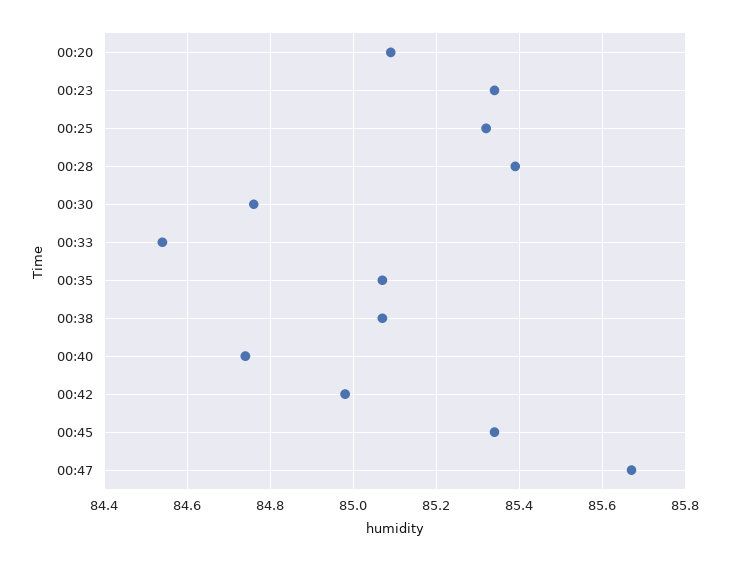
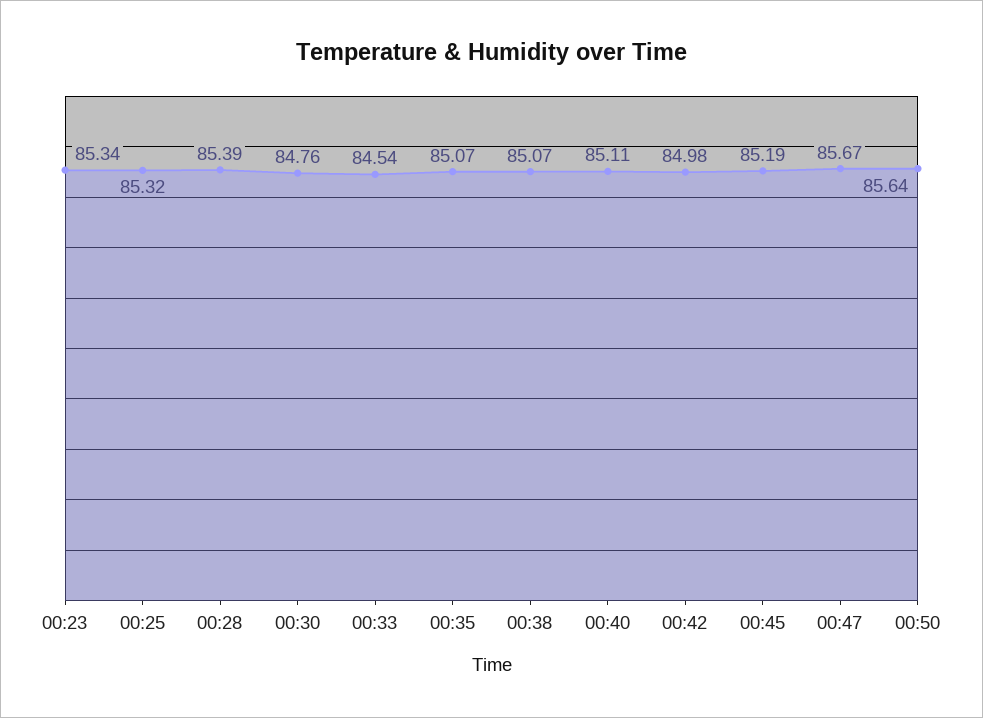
00:20: 85.1 -> none
00:40: 84.75 -> 85.11
00:45: 85.35 -> 85.19
00:50: none -> 85.64

